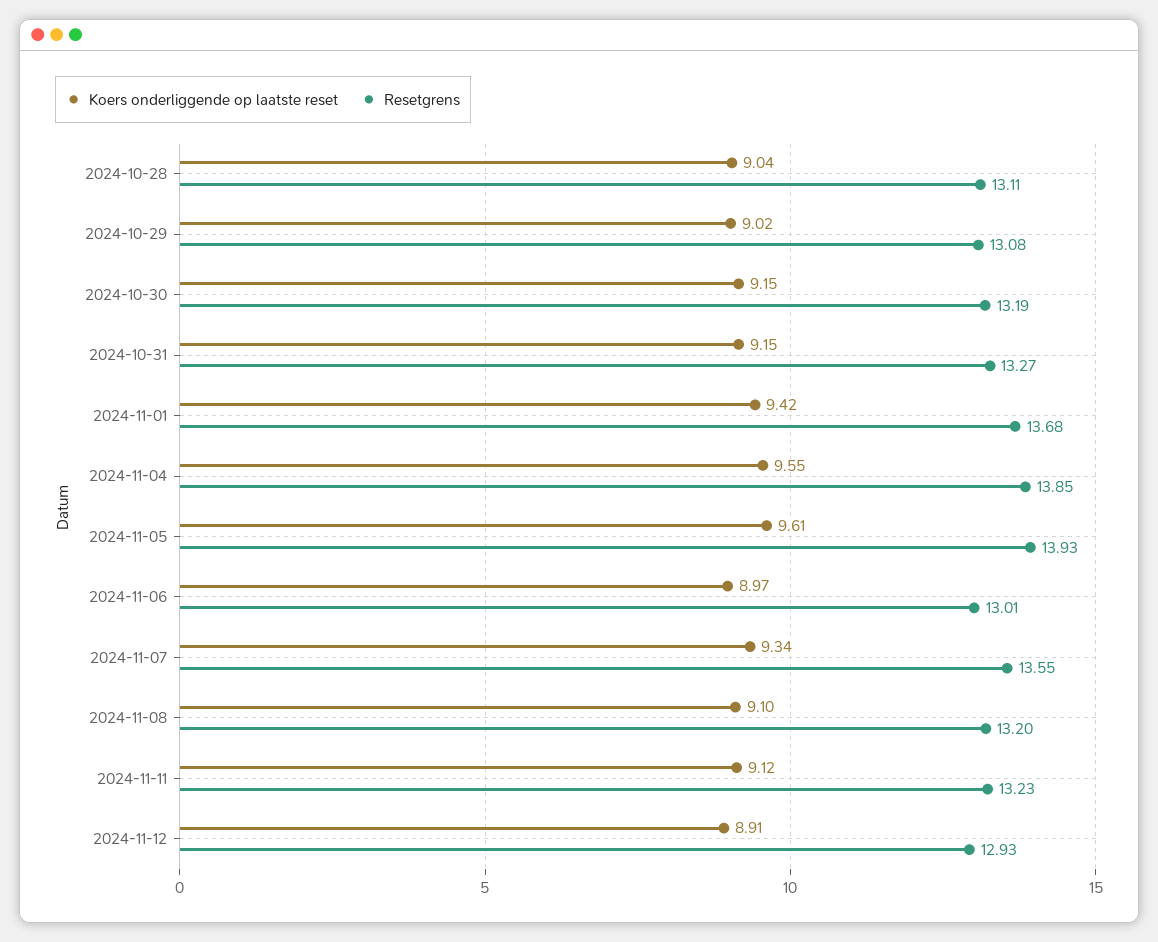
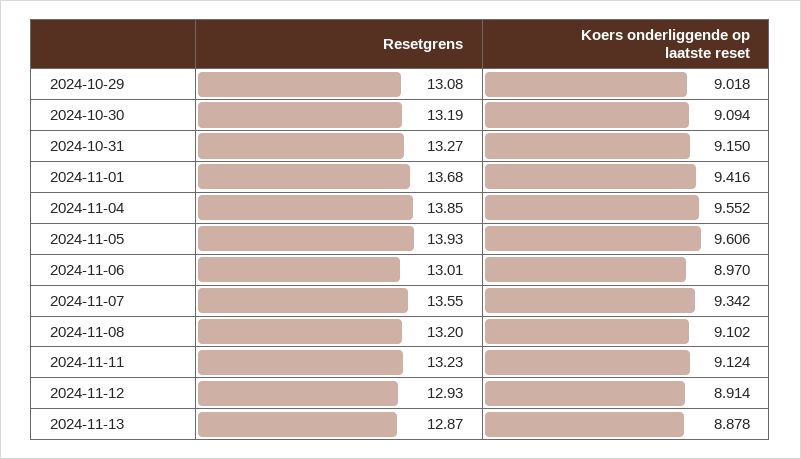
Koers onderliggende op laatste reset, 2024-10-28: 9.04 -> none
Resetgrens, 2024-10-28: 13.11 -> none
Koers onderliggende op laatste reset, 2024-10-30: 9.15 -> 9.094
Resetgrens, 2024-11-13: none -> 12.87
Koers onderliggende op laatste reset, 2024-11-13: none -> 8.878

